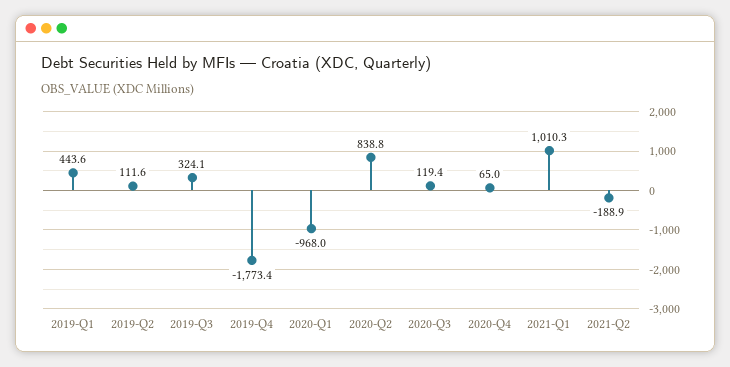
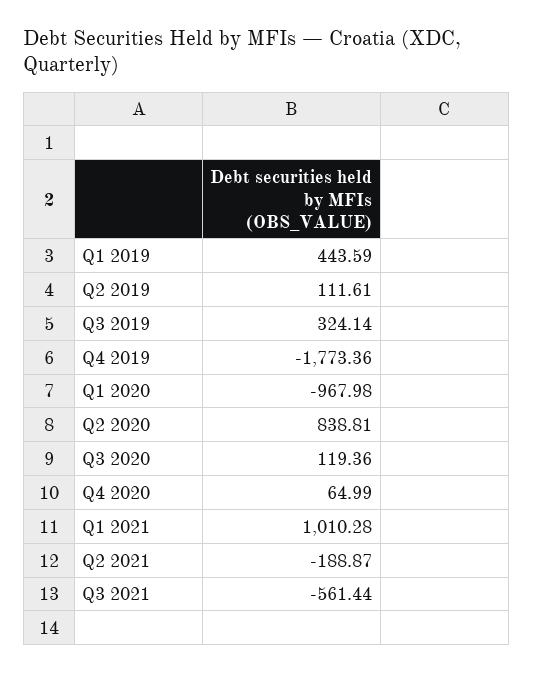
Q3 2021: none -> -561.44

